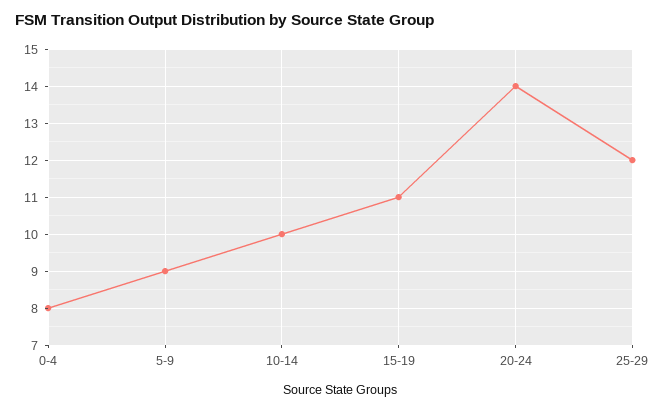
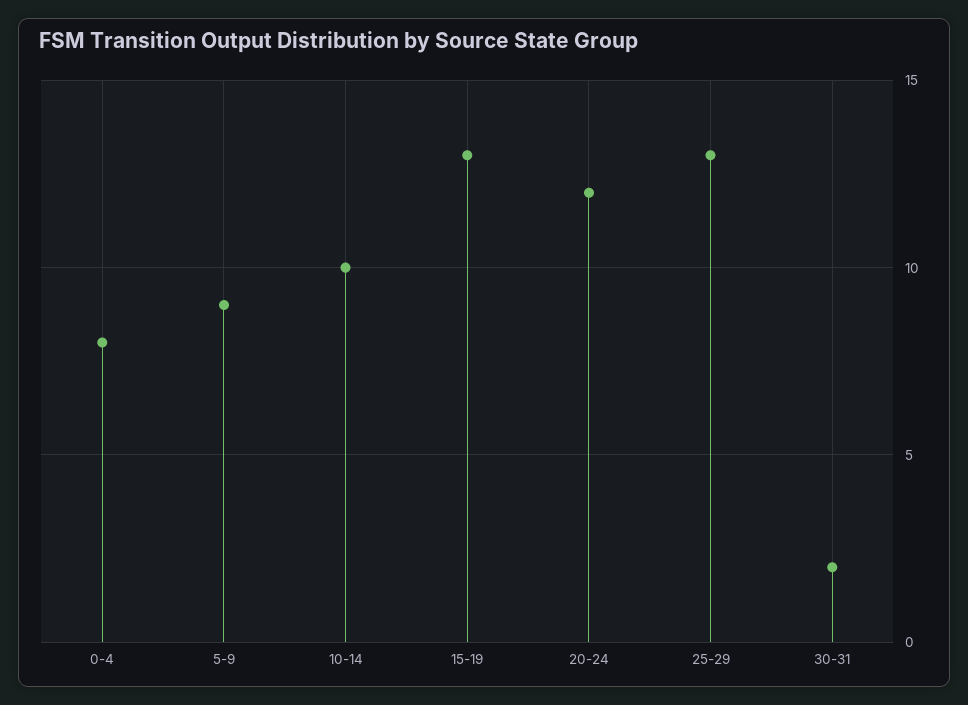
15-19: 11 -> 13
20-24: 14 -> 12
25-29: 12 -> 13
30-31: none -> 2

